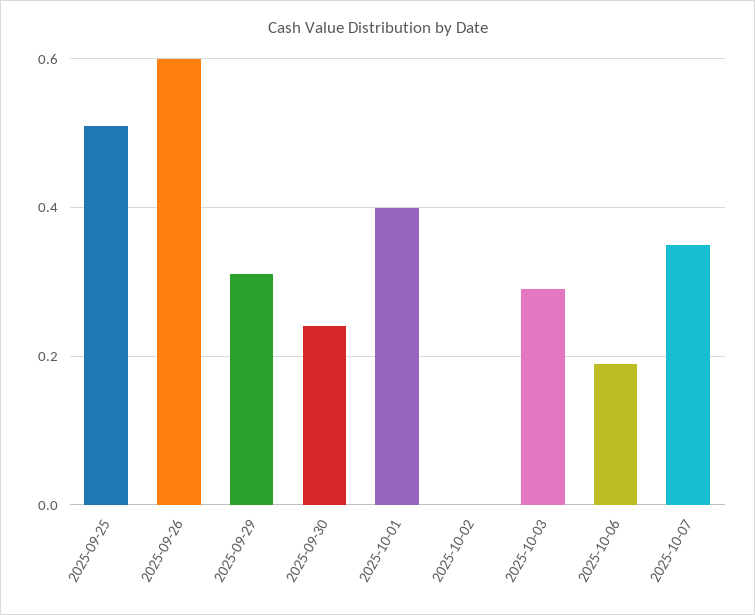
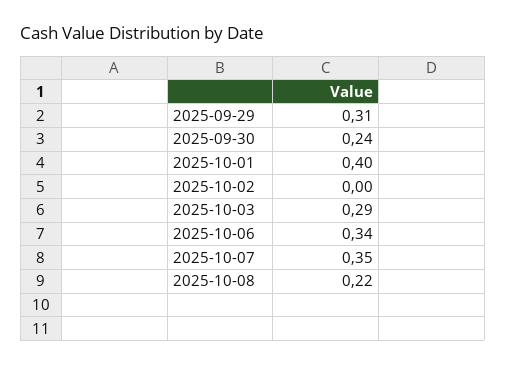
2025-09-25: 0.5 -> none
2025-09-26: 0.6 -> none
2025-10-06: 0.2 -> 0.34
2025-10-08: none -> 0.22

